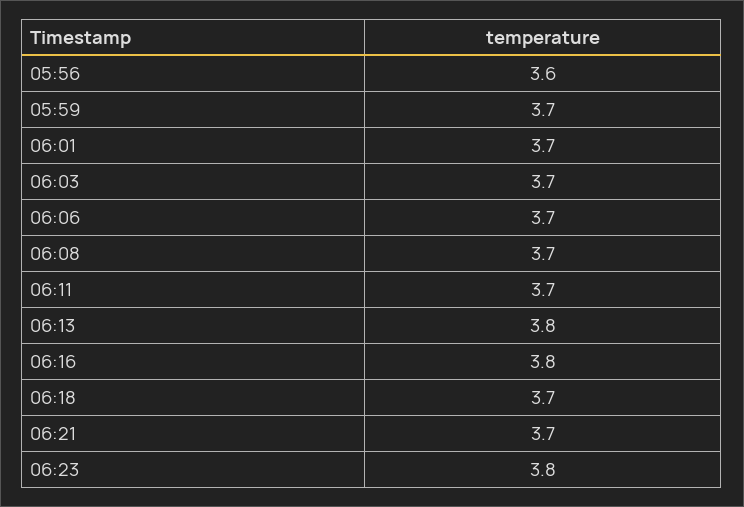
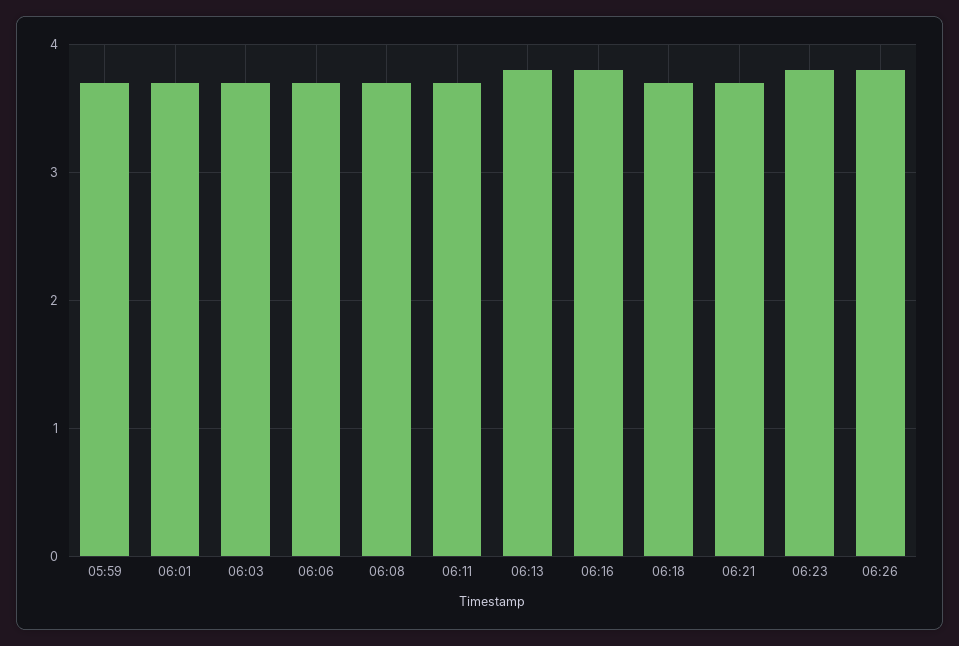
05:56: 3.6 -> none
06:26: none -> 3.8

